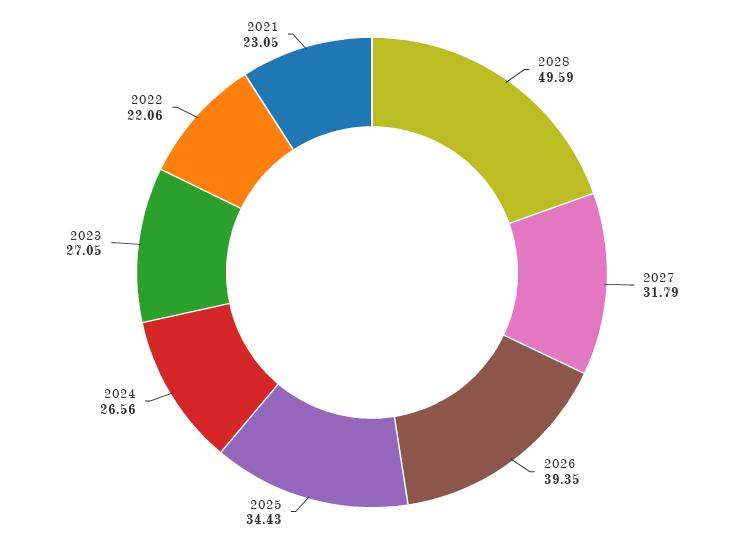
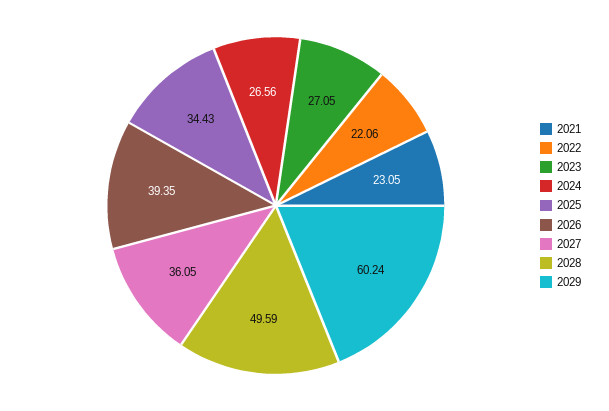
2027: 31.79 -> 36.05
2029: none -> 60.24

